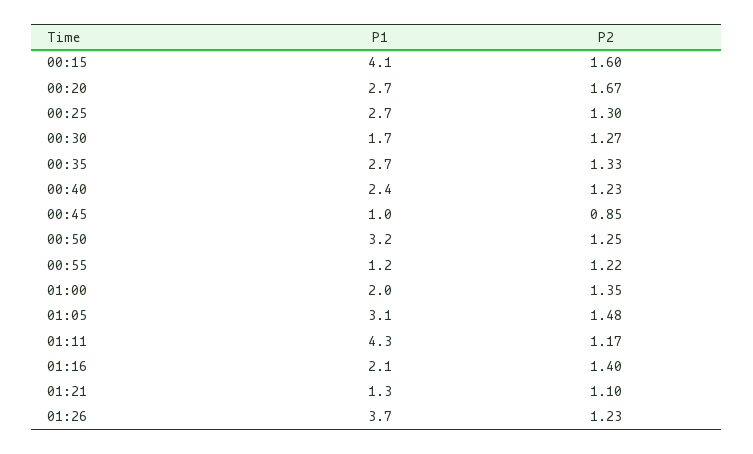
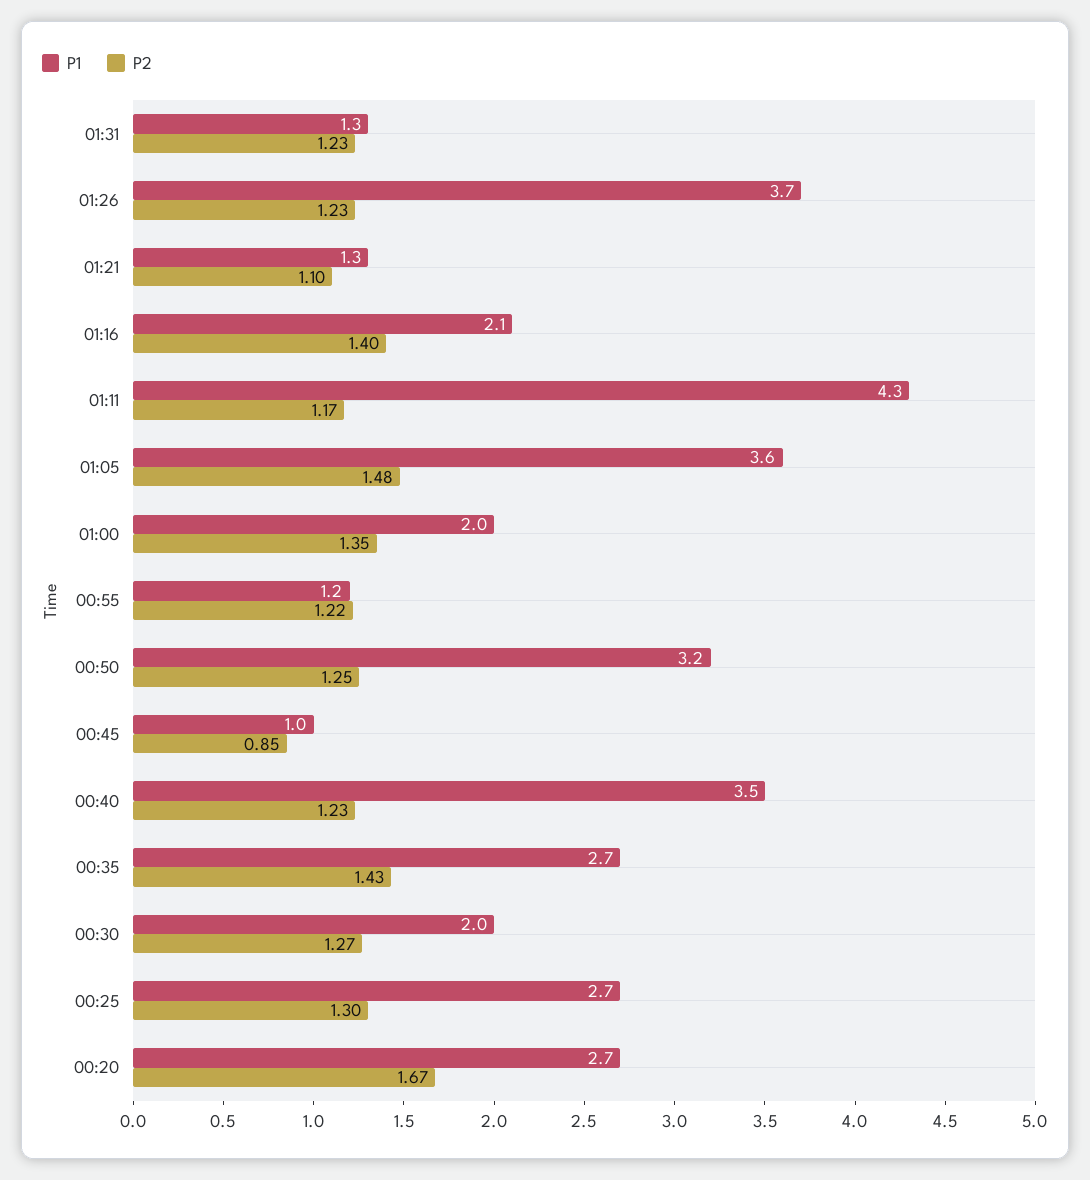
P1, 00:15: 4.1 -> none
P2, 00:15: 1.6 -> none
P1, 00:30: 1.7 -> 2
P2, 00:35: 1.33 -> 1.43
P1, 00:40: 2.4 -> 3.5
P1, 01:05: 3.1 -> 3.6
P1, 01:31: none -> 1.3
P2, 01:31: none -> 1.23

